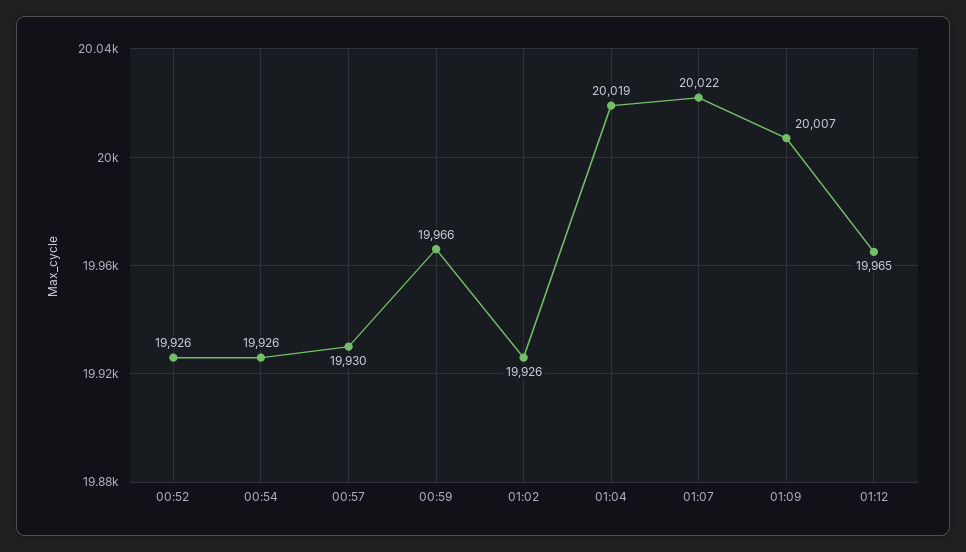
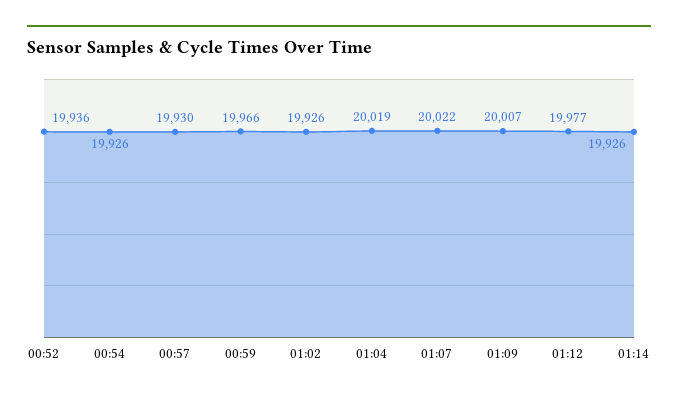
00:52: 19926 -> 19936
01:12: 19965 -> 19977
01:14: none -> 19926

